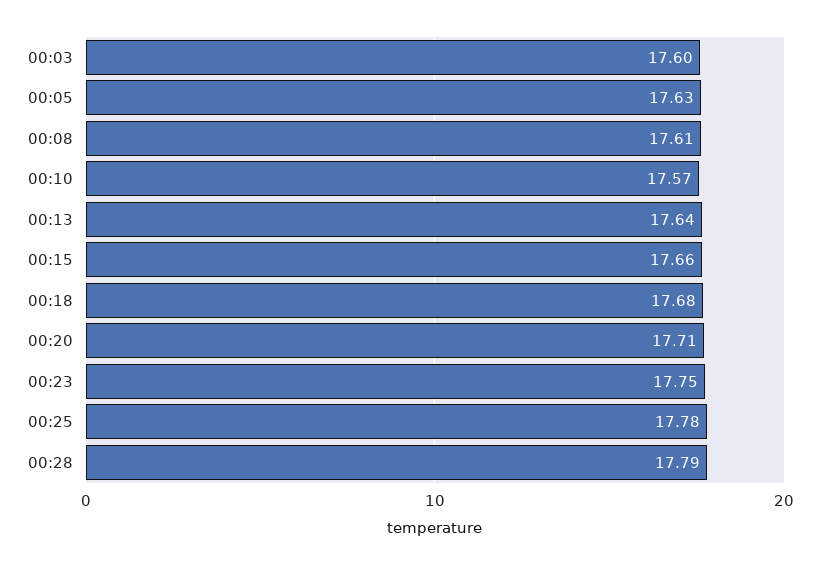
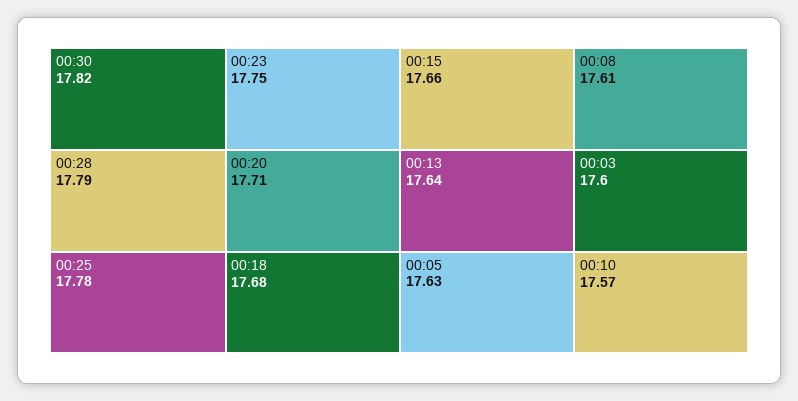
00:30: none -> 17.82

